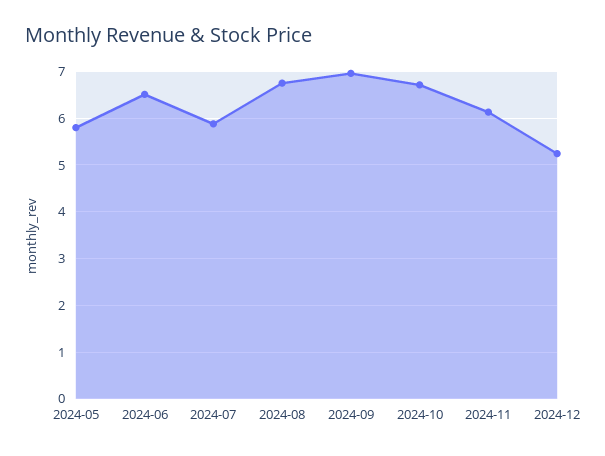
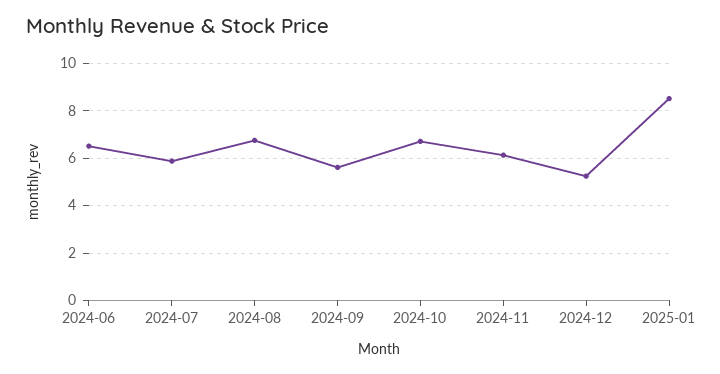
2024-05: 5.8 -> none
2024-09: 7 -> 5.5
2025-01: none -> 8.5

